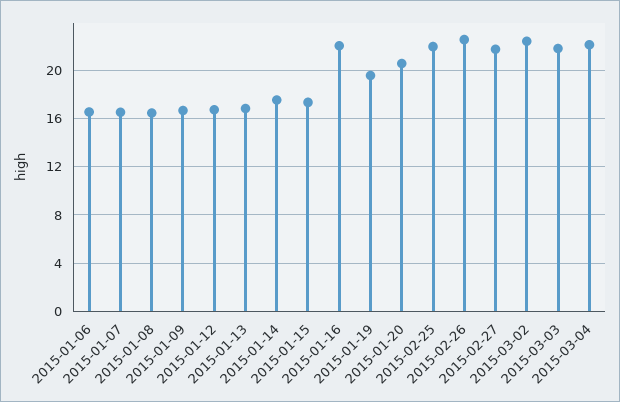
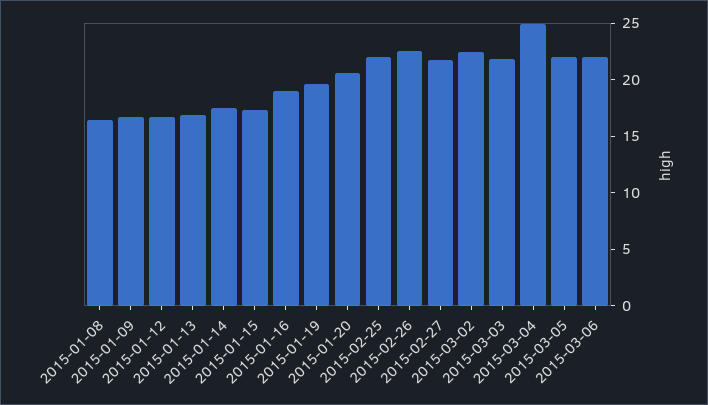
2015-01-06: 16.5 -> none
2015-01-07: 16.5 -> none
2015-01-16: 22 -> 19
2015-03-04: 22 -> 25
2015-03-05: none -> 22
2015-03-06: none -> 22

